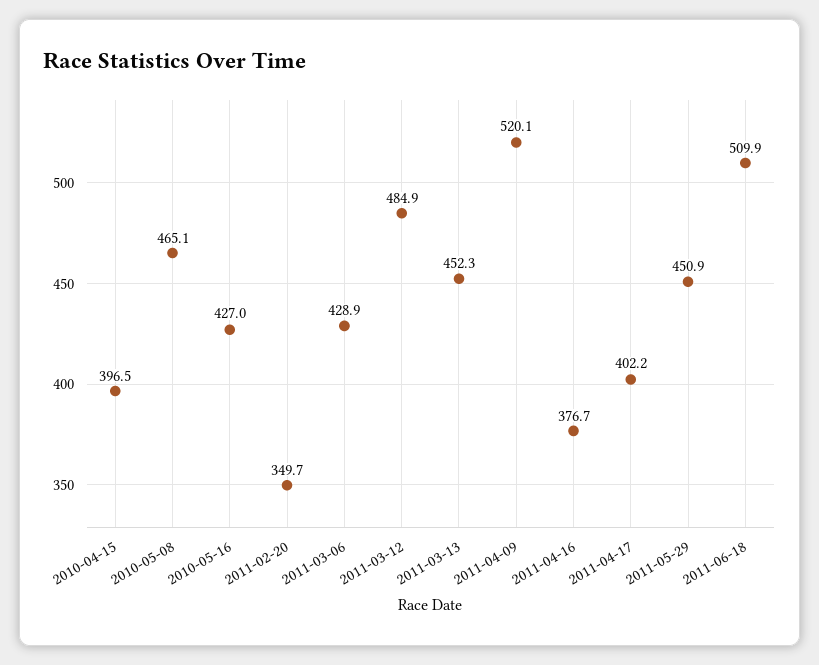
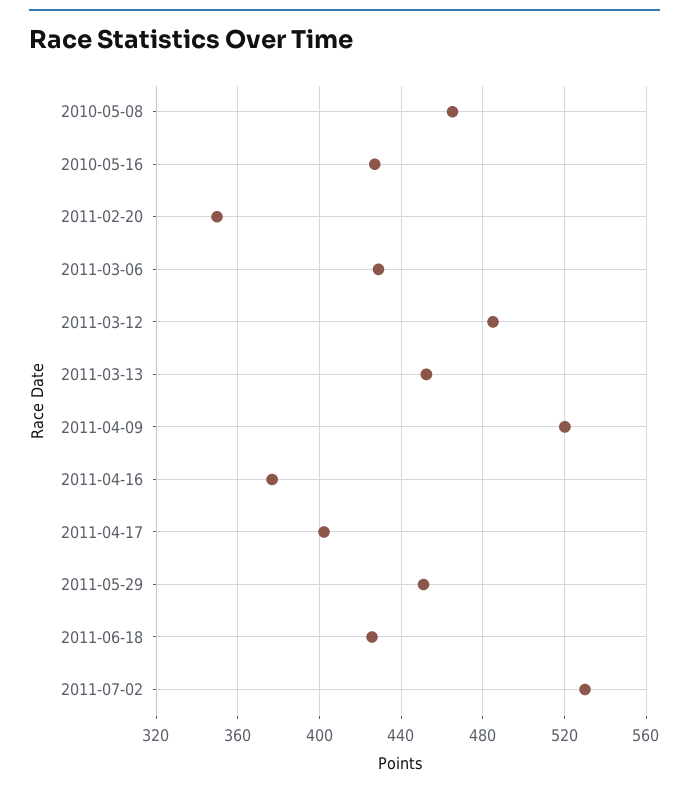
2010-04-15: 396.5 -> none
2011-06-18: 509.9 -> 425
2011-07-02: none -> 530

